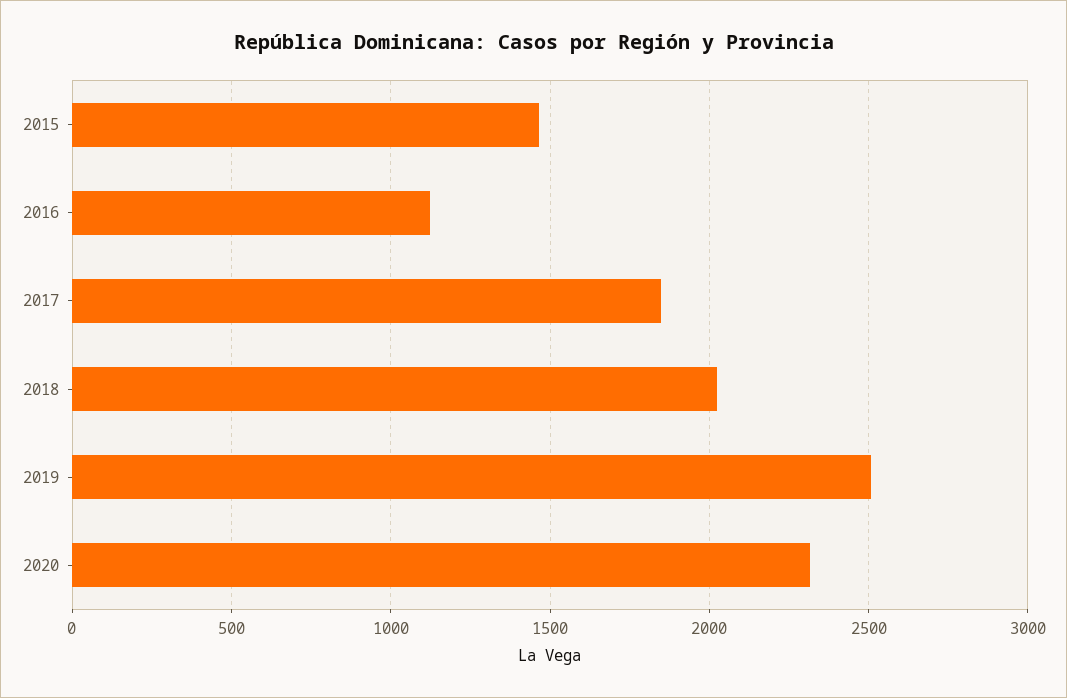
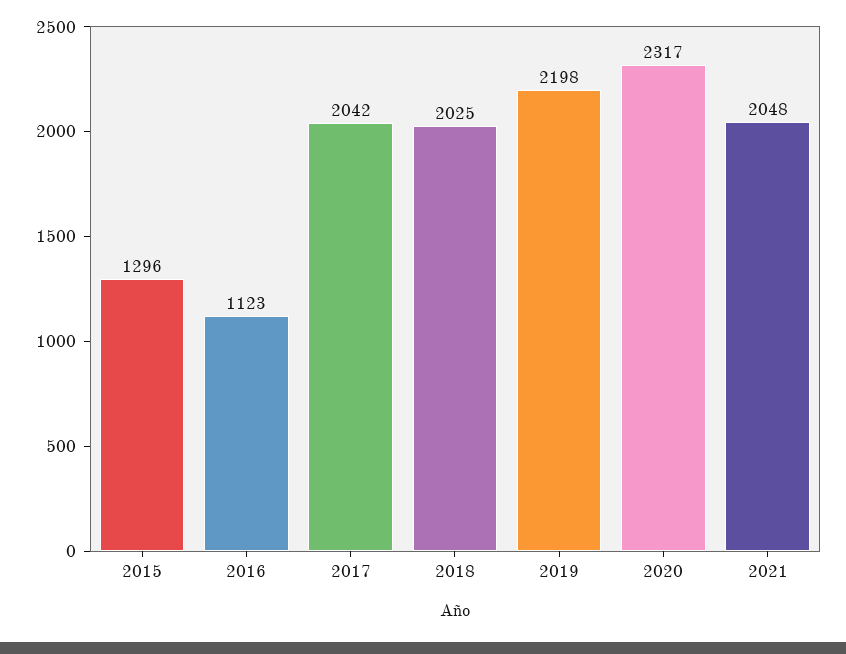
2015: 1450 -> 1296
2017: 1850 -> 2042
2019: 2500 -> 2198
2021: none -> 2048

